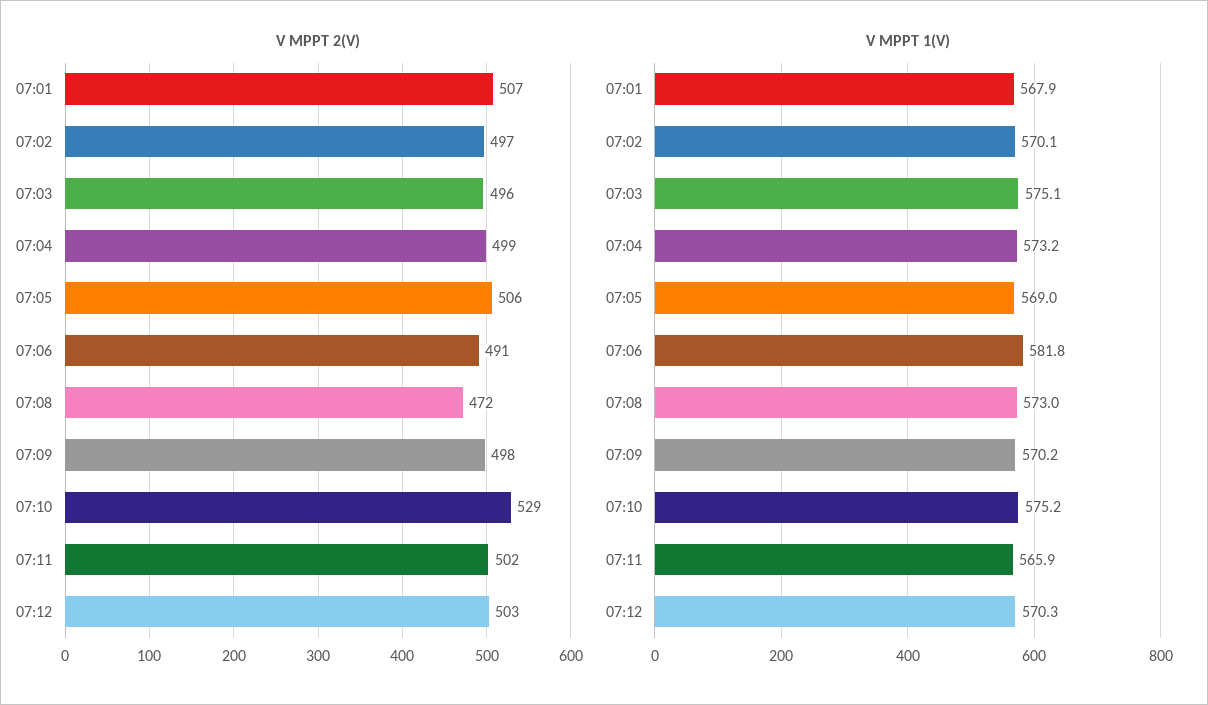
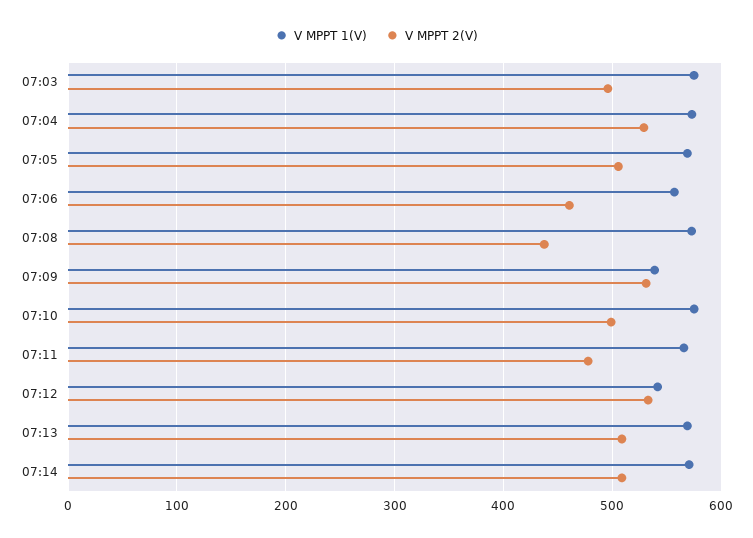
V MPPT 2(V), 07:01: 507 -> none
V MPPT 2(V), 07:02: 497 -> none
V MPPT 2(V), 07:04: 499 -> 530
V MPPT 2(V), 07:06: 491 -> 460
V MPPT 2(V), 07:08: 472 -> 440
V MPPT 2(V), 07:09: 498 -> 530
V MPPT 2(V), 07:10: 529 -> 500
V MPPT 2(V), 07:11: 502 -> 480
V MPPT 2(V), 07:12: 503 -> 530
V MPPT 1(V), 07:01: 567.9 -> none
V MPPT 1(V), 07:02: 570.1 -> none
V MPPT 1(V), 07:06: 581.8 -> 560
V MPPT 1(V), 07:09: 570.2 -> 540
V MPPT 1(V), 07:12: 570.3 -> 540
V MPPT 1(V), 07:13: none -> 570
V MPPT 2(V), 07:13: none -> 510
V MPPT 1(V), 07:14: none -> 570
V MPPT 2(V), 07:14: none -> 510

